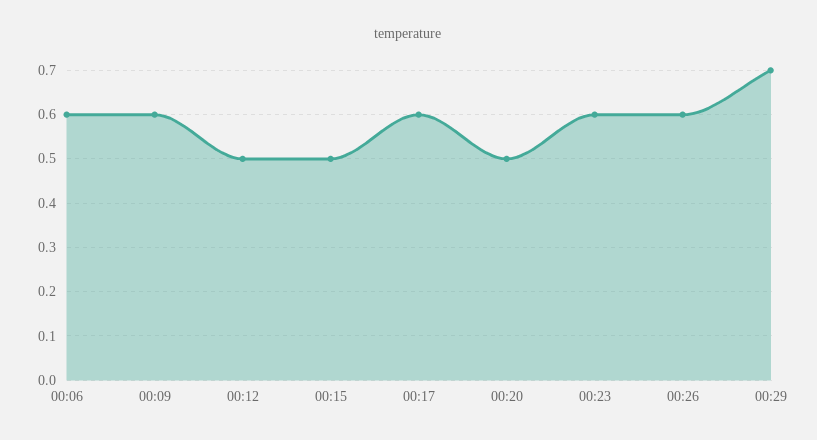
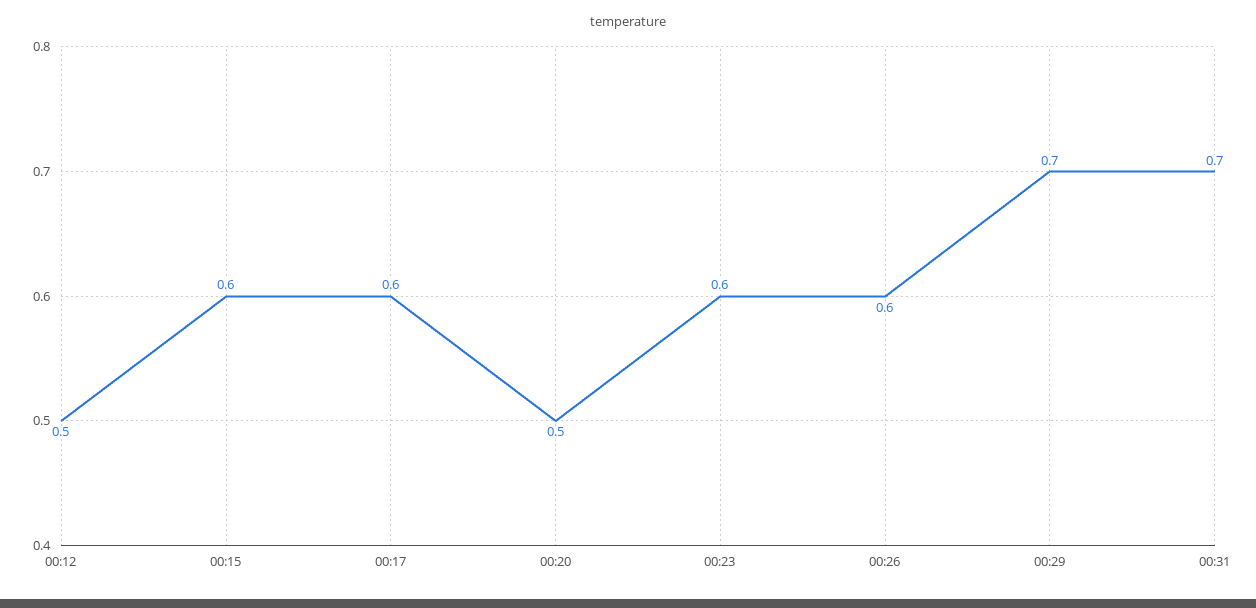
00:06: 0.6 -> none
00:09: 0.6 -> none
00:15: 0.5 -> 0.6
00:31: none -> 0.7

